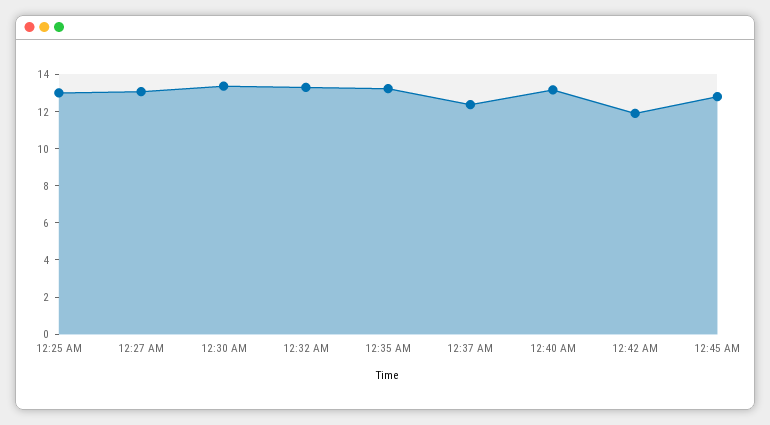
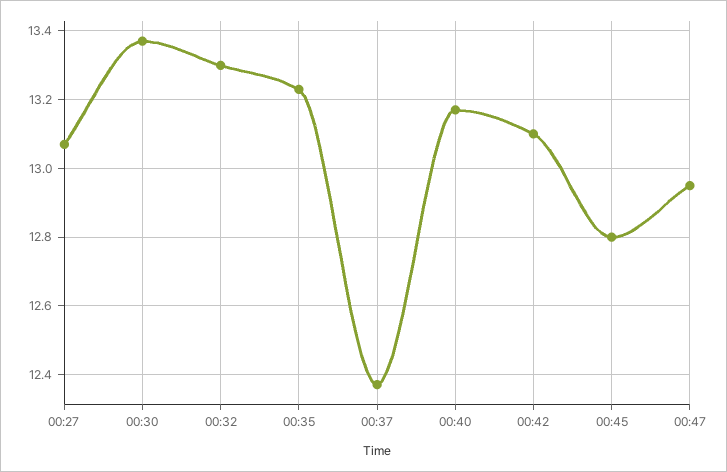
12:25 AM: 13 -> none
12:42 AM: 12 -> 13.1
00:47: none -> 12.95

